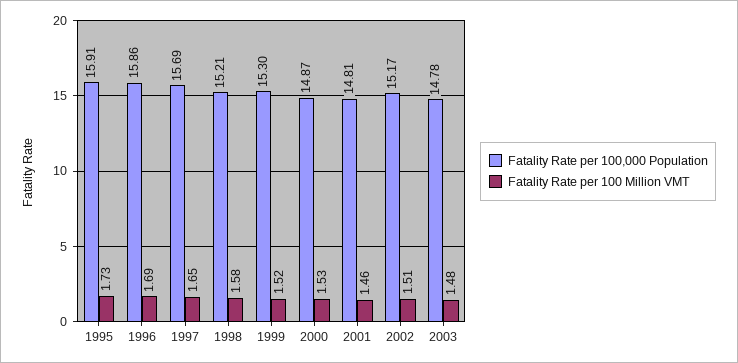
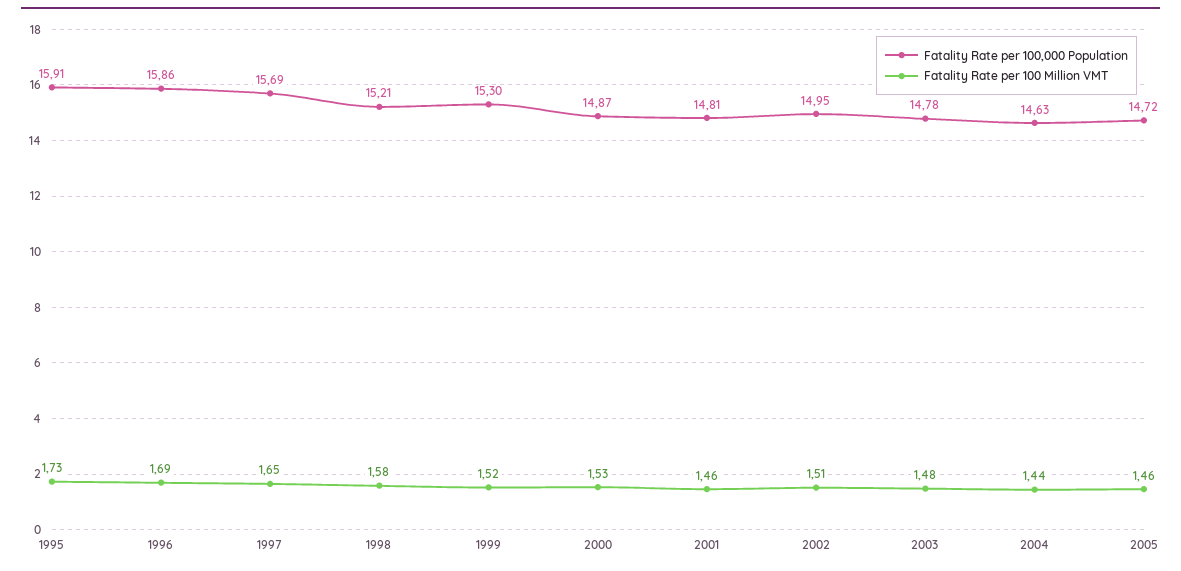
Fatality Rate per 100,000 Population, 2002: 15.17 -> 14.95
Fatality Rate per 100,000 Population, 2004: none -> 14.63
Fatality Rate per 100 Million VMT, 2004: none -> 1.44
Fatality Rate per 100,000 Population, 2005: none -> 14.72
Fatality Rate per 100 Million VMT, 2005: none -> 1.46

